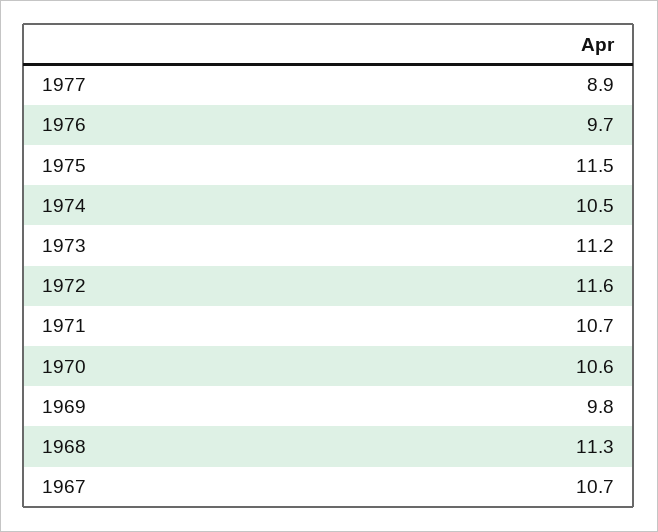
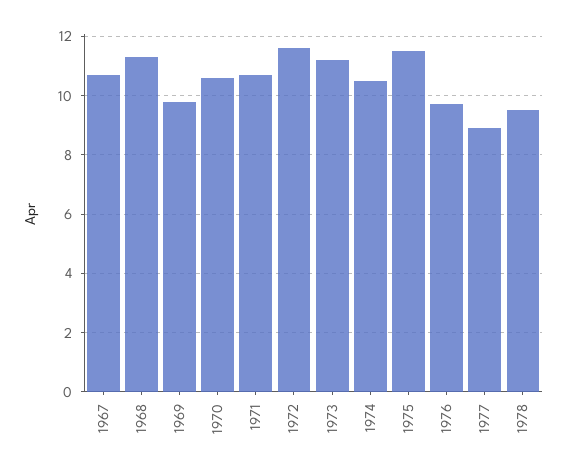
1978: none -> 9.5

